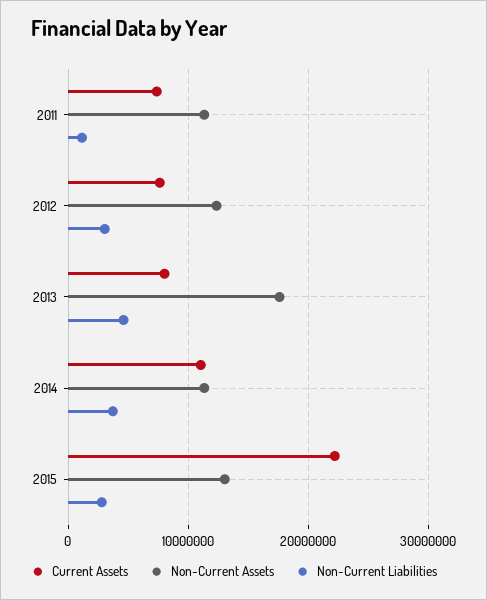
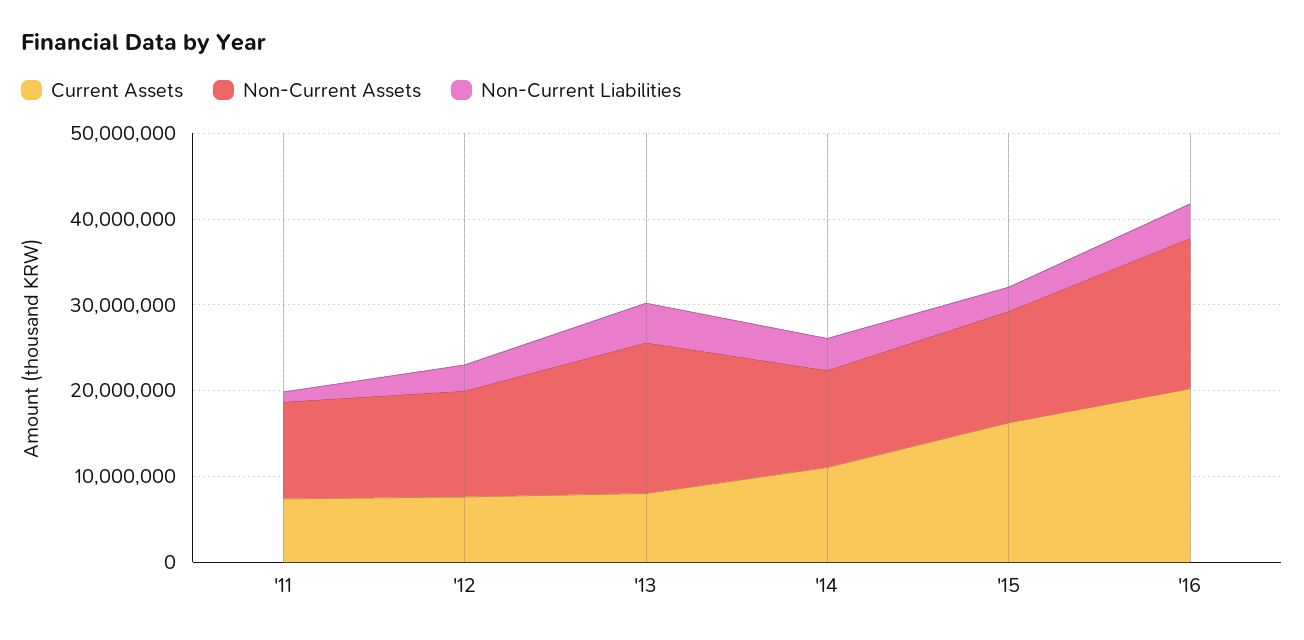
Current Assets, 2015: 22000000 -> 16000000
Current Assets, '16: none -> 20000000
Non-Current Assets, '16: none -> 18000000
Non-Current Liabilities, '16: none -> 4000000

